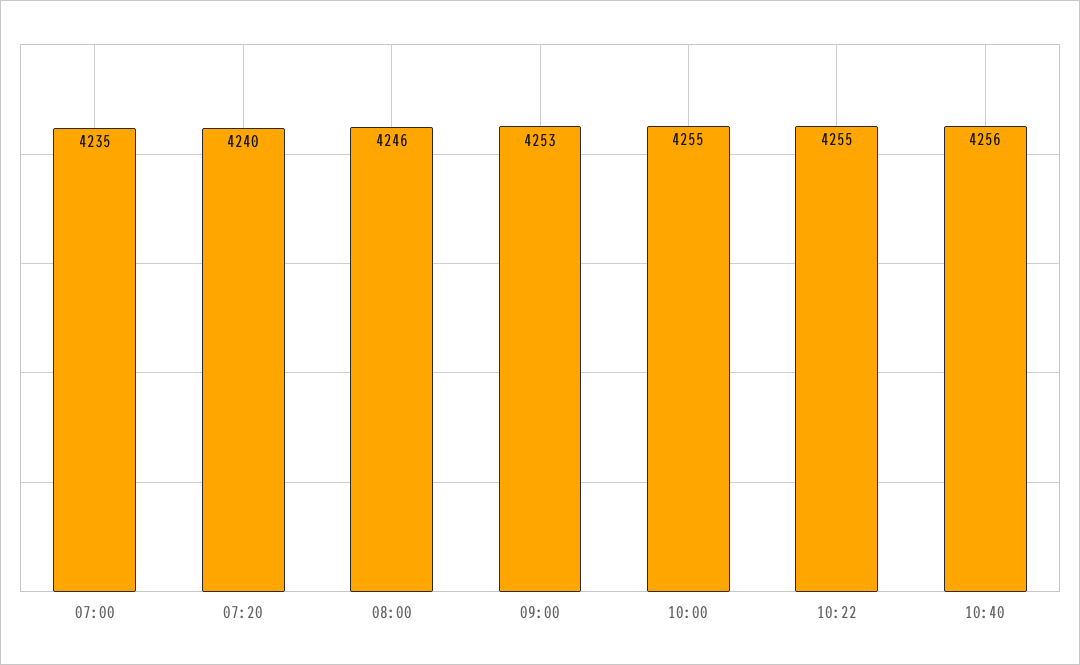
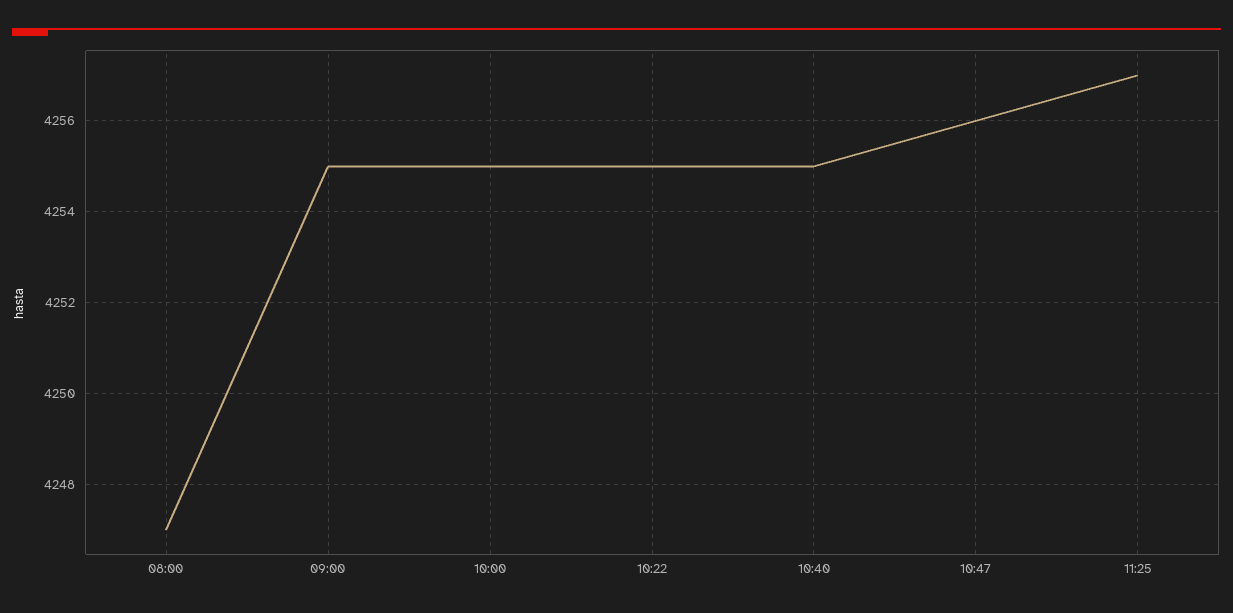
07:00: 4235 -> none
07:20: 4240 -> none
08:00: 4246 -> 4247
09:00: 4253 -> 4255
10:40: 4256 -> 4255
10:47: none -> 4256
11:25: none -> 4257

